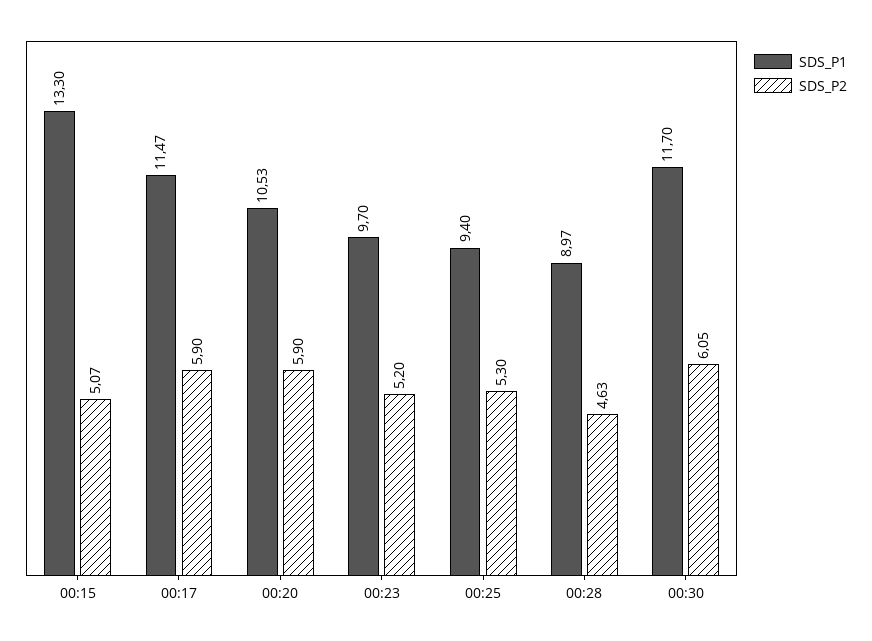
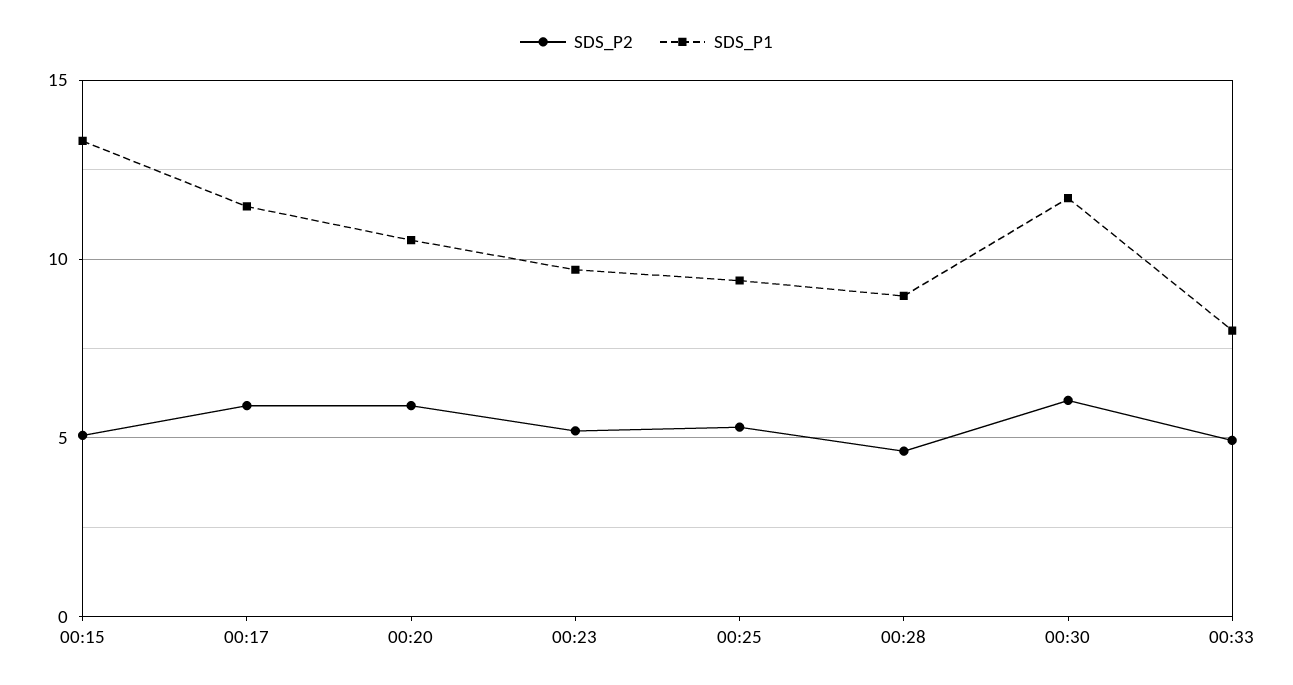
SDS_P2, 00:33: none -> 5
SDS_P1, 00:33: none -> 8

